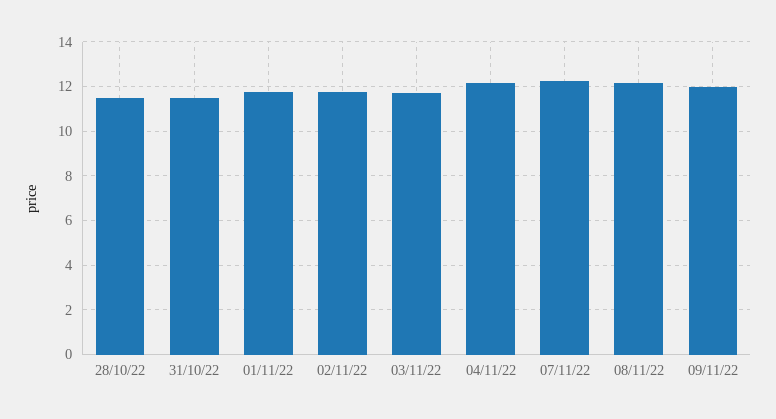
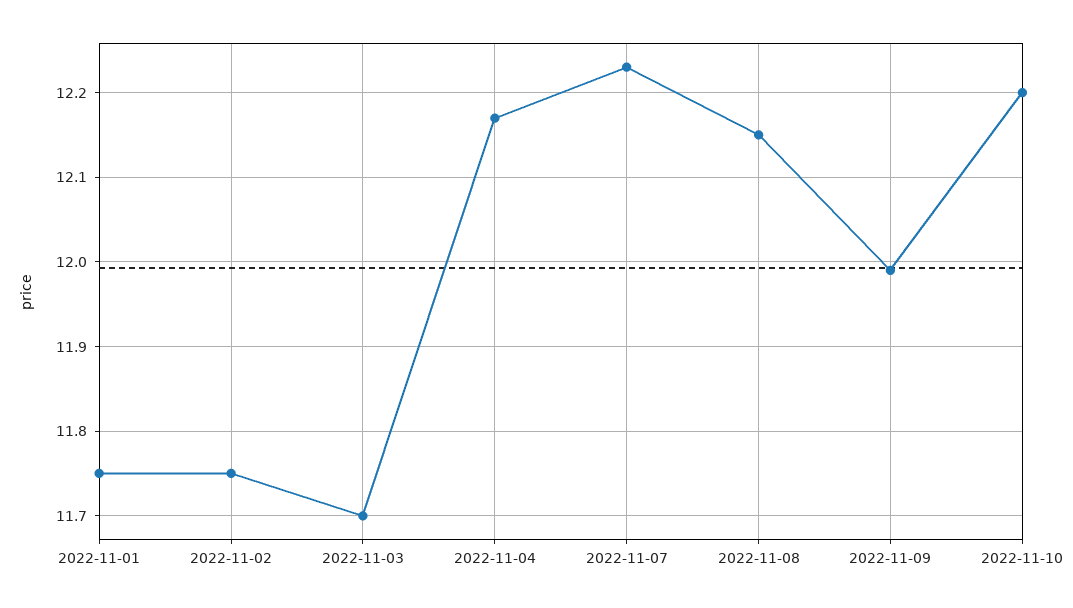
28/10/22: 11.5 -> none
31/10/22: 11.5 -> none
2022-11-10: none -> 12.2

